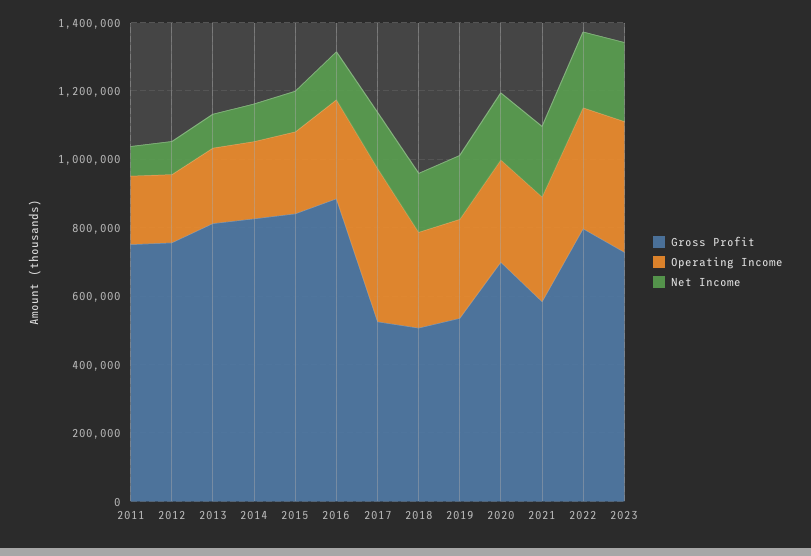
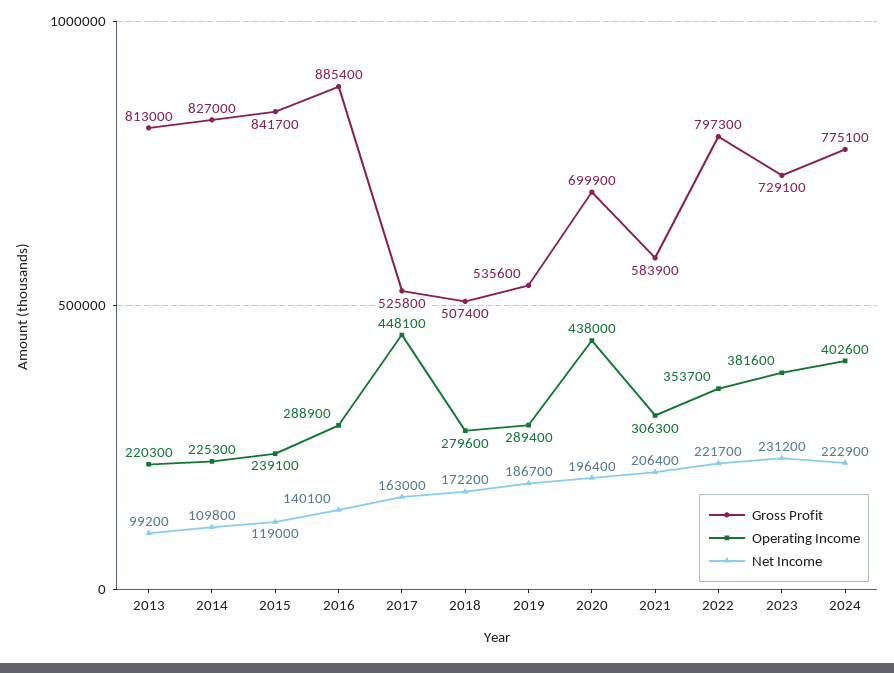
Gross Profit, 2011: 750000 -> none
Operating Income, 2011: 200000 -> none
Net Income, 2011: 100000 -> none
Gross Profit, 2012: 750000 -> none
Operating Income, 2012: 200000 -> none
Net Income, 2012: 100000 -> none
Operating Income, 2020: 300000 -> 438000
Gross Profit, 2024: none -> 775100
Operating Income, 2024: none -> 402600
Net Income, 2024: none -> 222900

